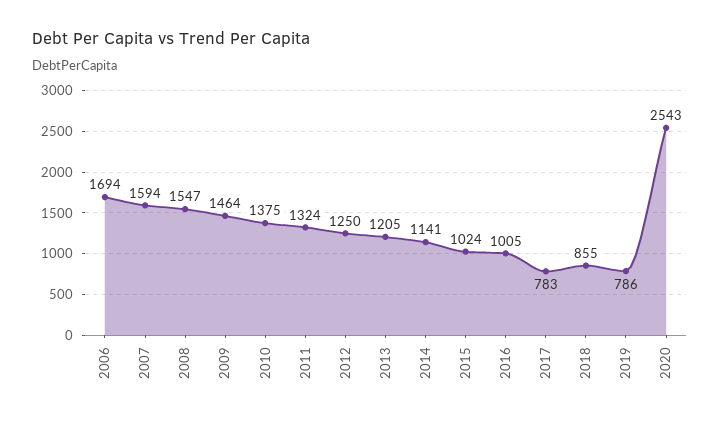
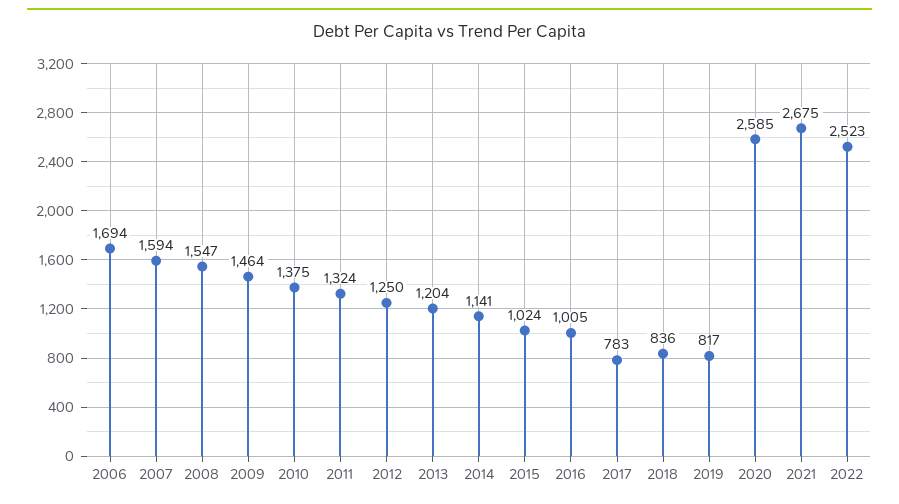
2013: 1205 -> 1204
2018: 855 -> 836
2019: 786 -> 817
2020: 2543 -> 2585
2021: none -> 2675
2022: none -> 2523

